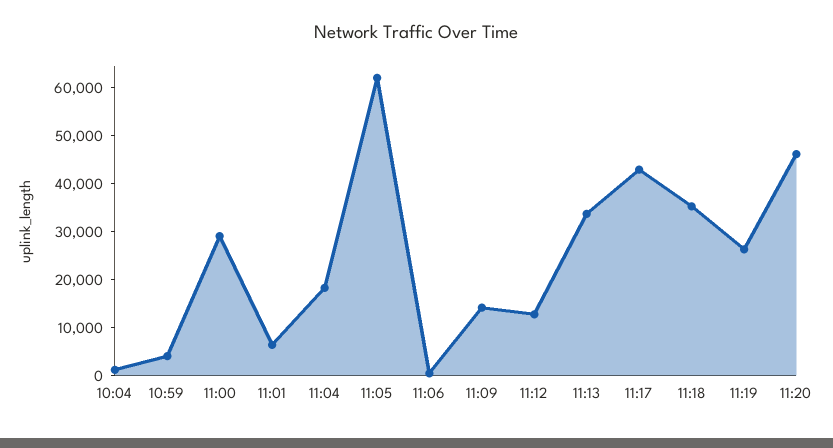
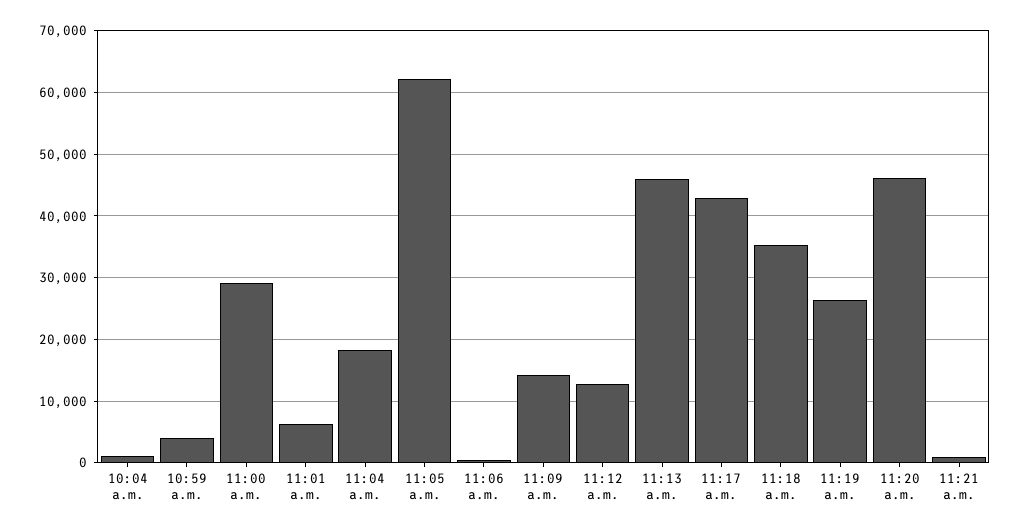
11:13: 34000 -> 46000
11:21 a.m.: none -> 1000

